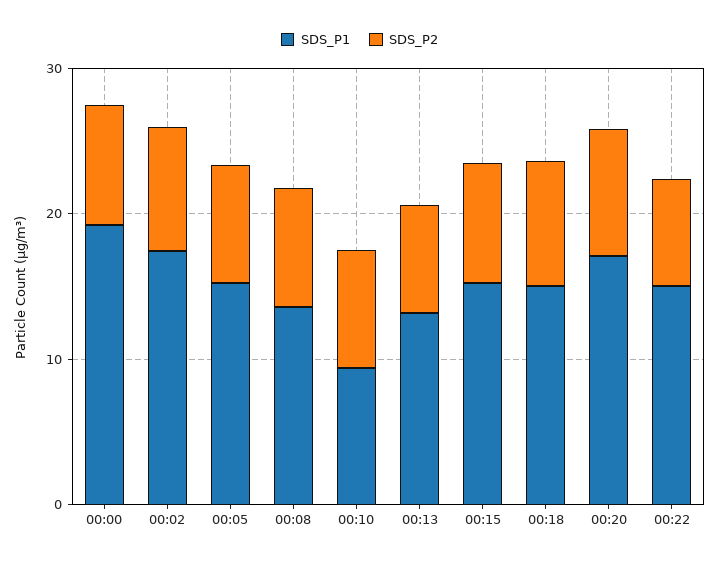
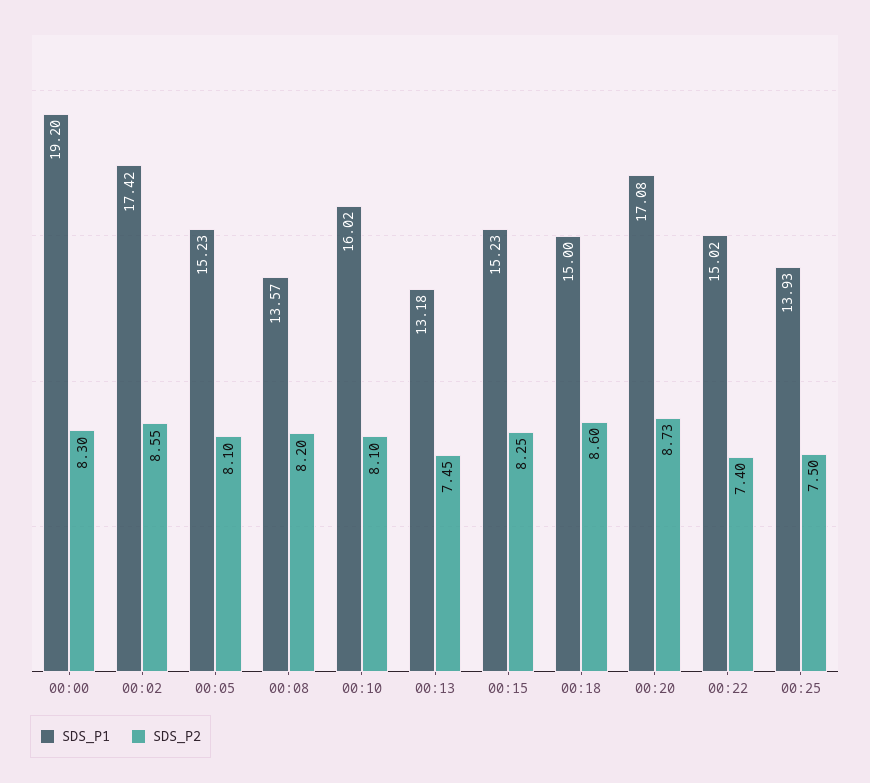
SDS_P1, 00:10: 10 -> 16.02
SDS_P1, 00:25: none -> 13.93
SDS_P2, 00:25: none -> 7.5

